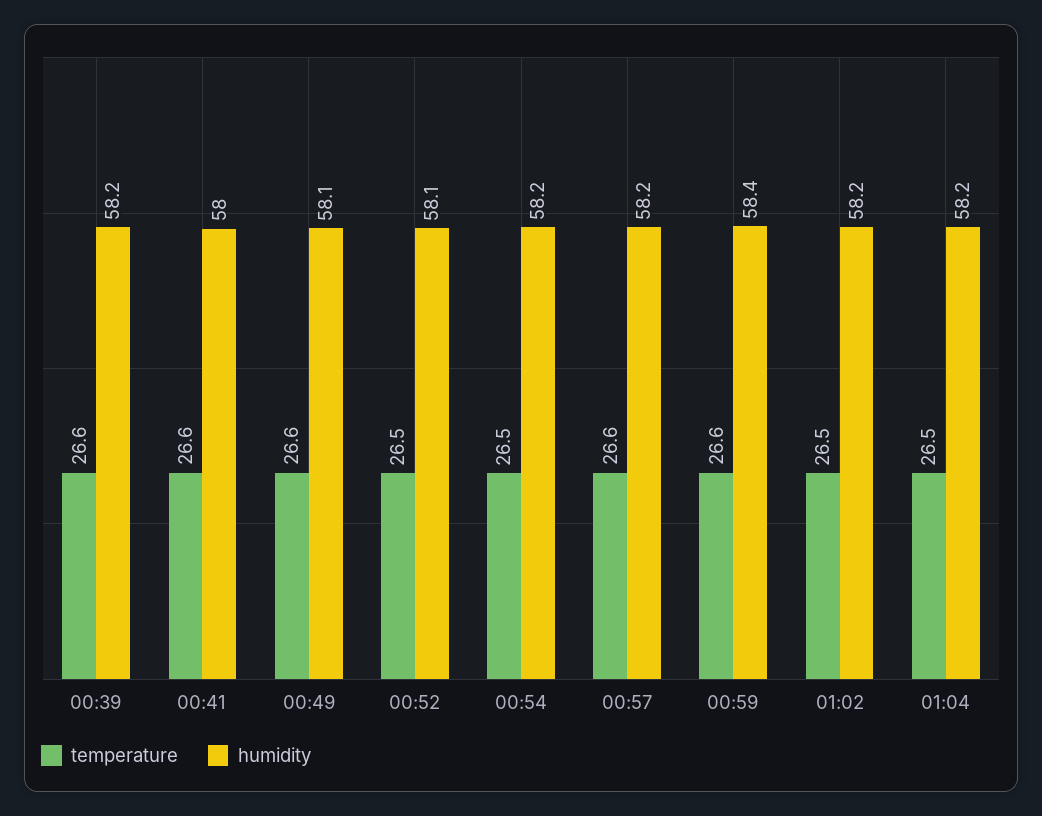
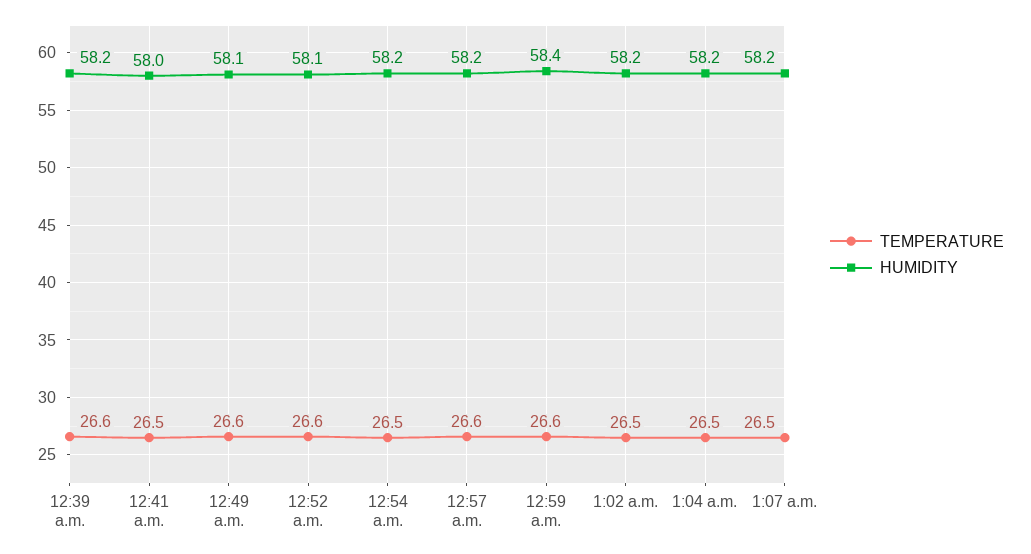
temperature, 00:41: 26.6 -> 26.5
temperature, 00:52: 26.5 -> 26.6
temperature, 1:07 a.m.: none -> 26.5
humidity, 1:07 a.m.: none -> 58.2

